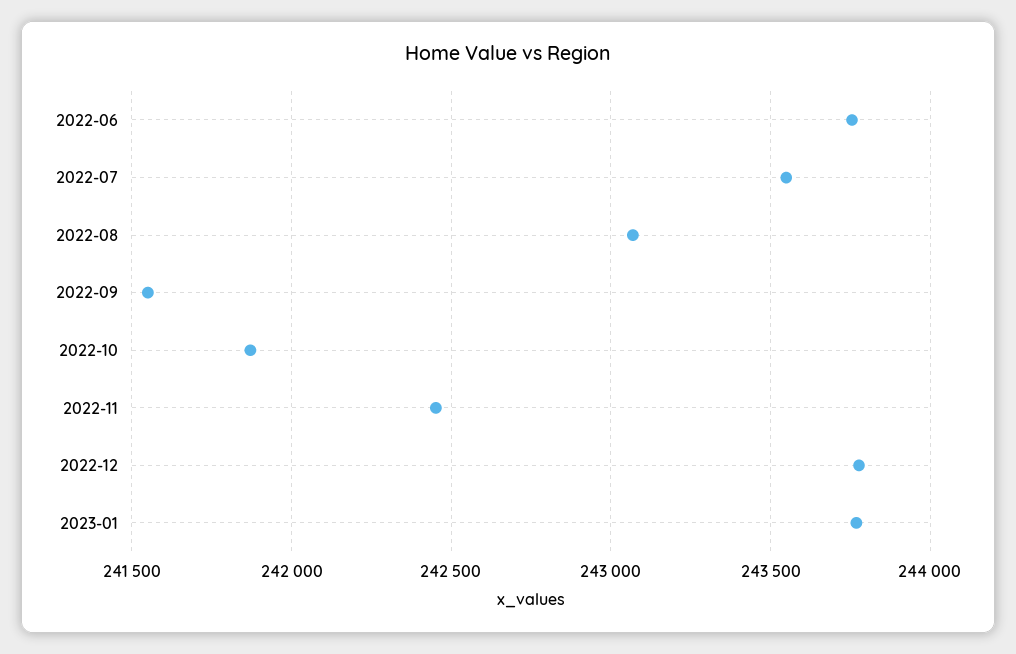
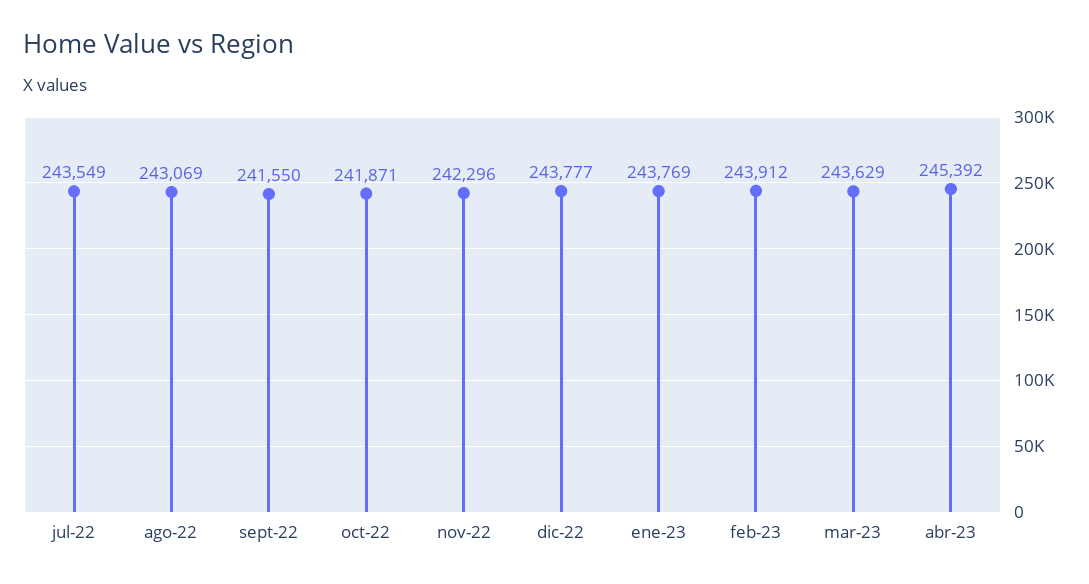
2022-06: 243750 -> none
2022-11: 242450 -> 242296
feb-23: none -> 243912
mar-23: none -> 243629
abr-23: none -> 245392

